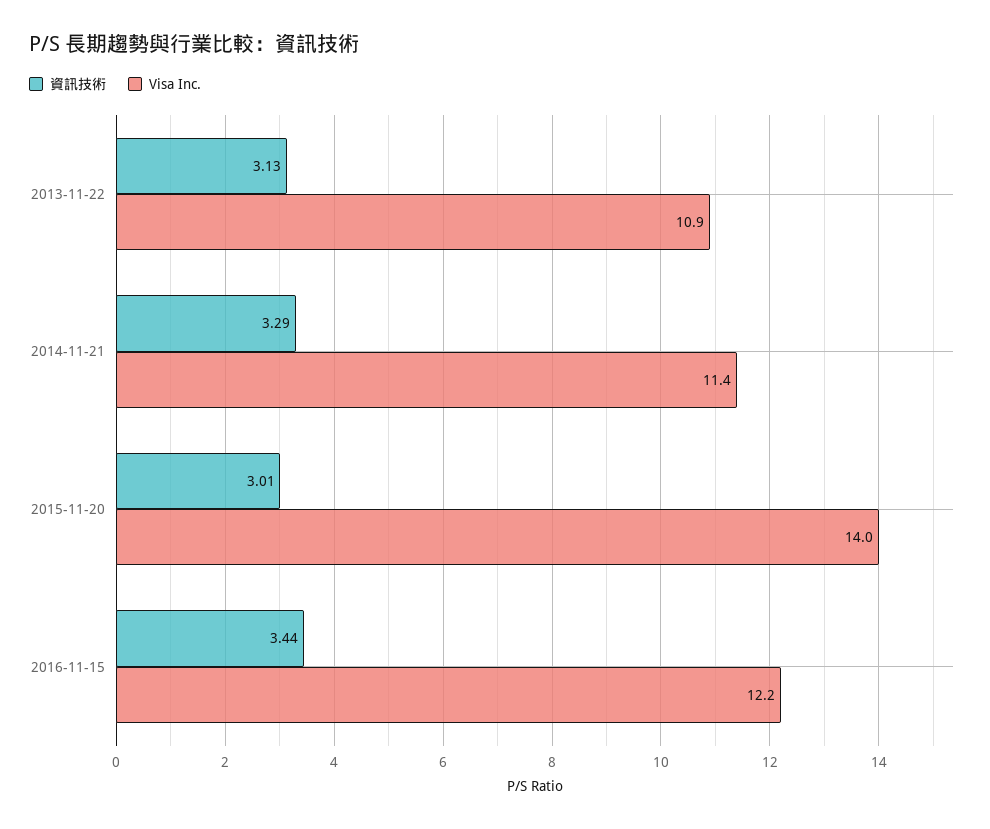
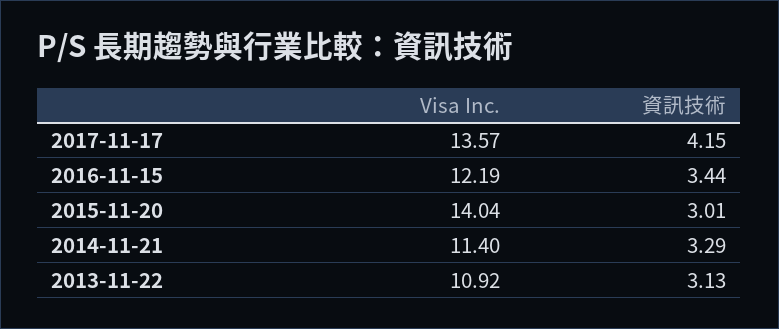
Visa Inc., 2017-11-17: none -> 13.57
資訊技術, 2017-11-17: none -> 4.15

